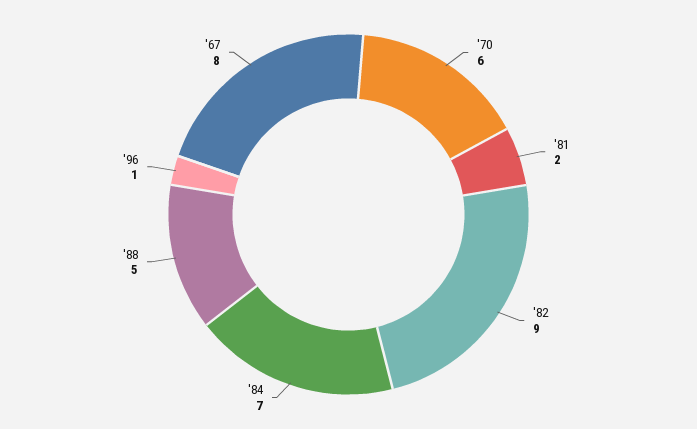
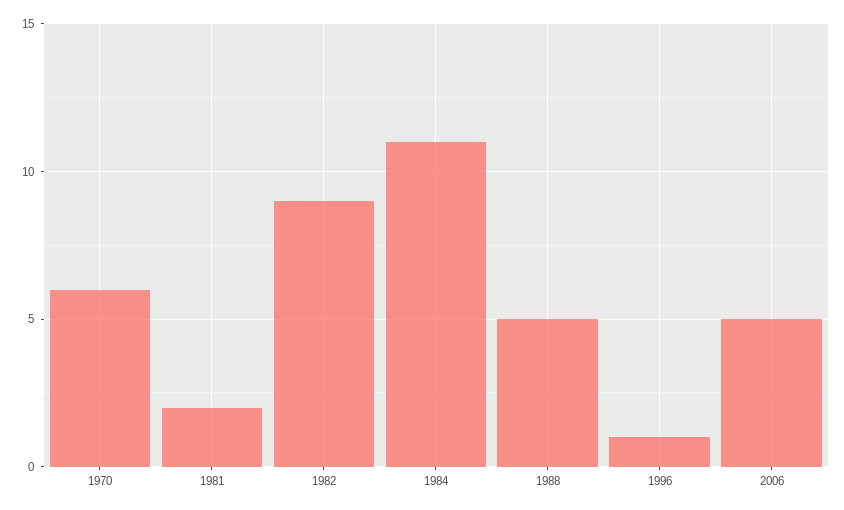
'84: 7 -> 11
'67: 8 -> none
2006: none -> 5

